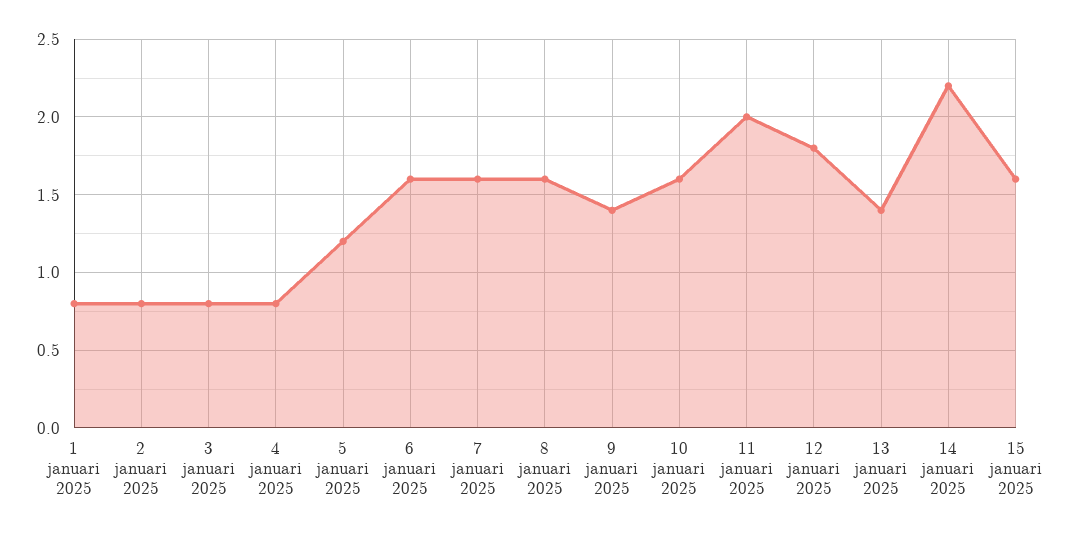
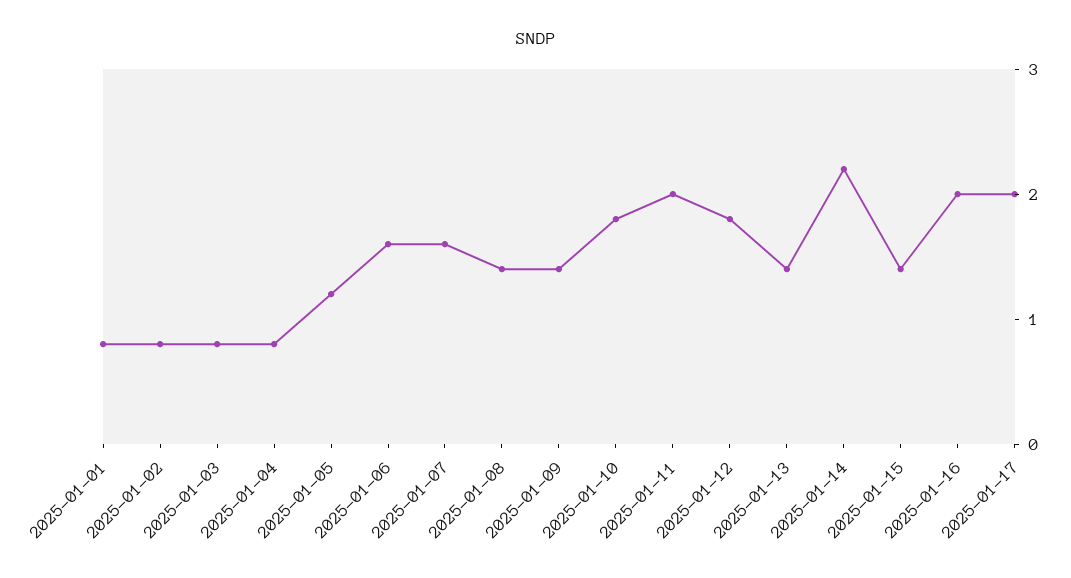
8 januari 2025: 1.6 -> 1.4
10 januari 2025: 1.6 -> 1.8
15 januari 2025: 1.6 -> 1.4
2025-01-16: none -> 2
2025-01-17: none -> 2

